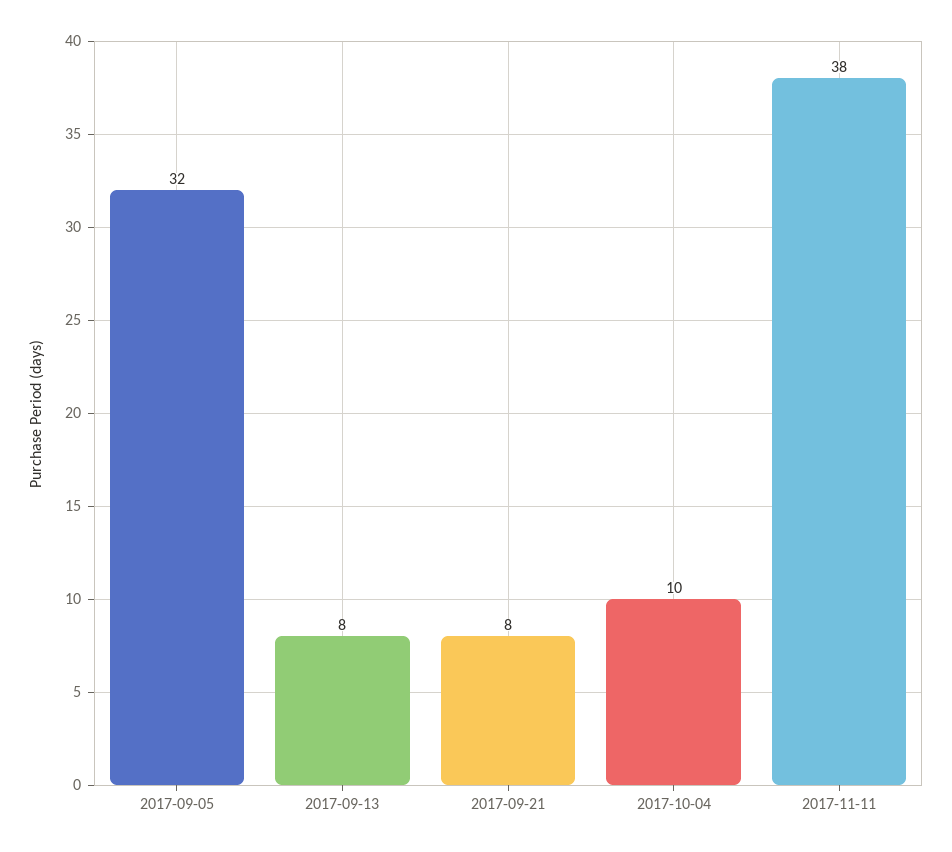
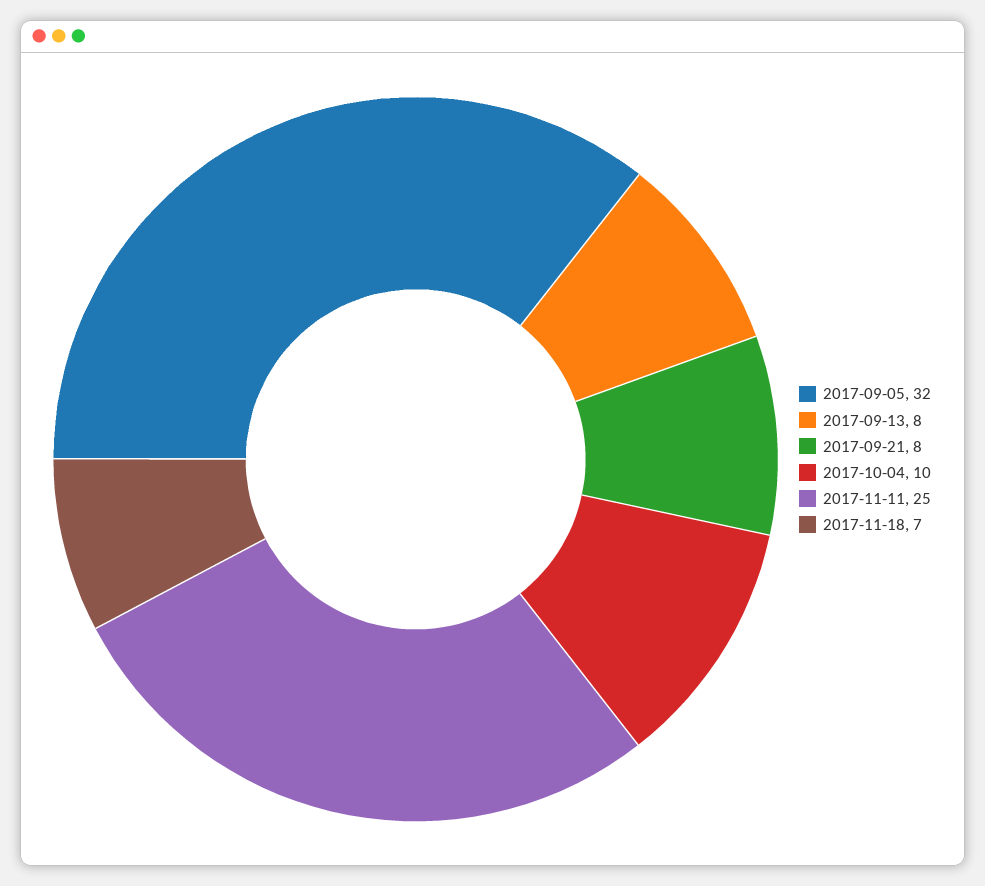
2017-11-11: 38 -> 25
2017-11-18: none -> 7

